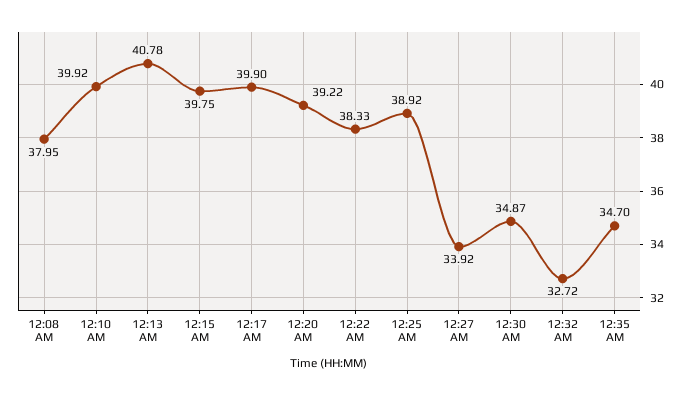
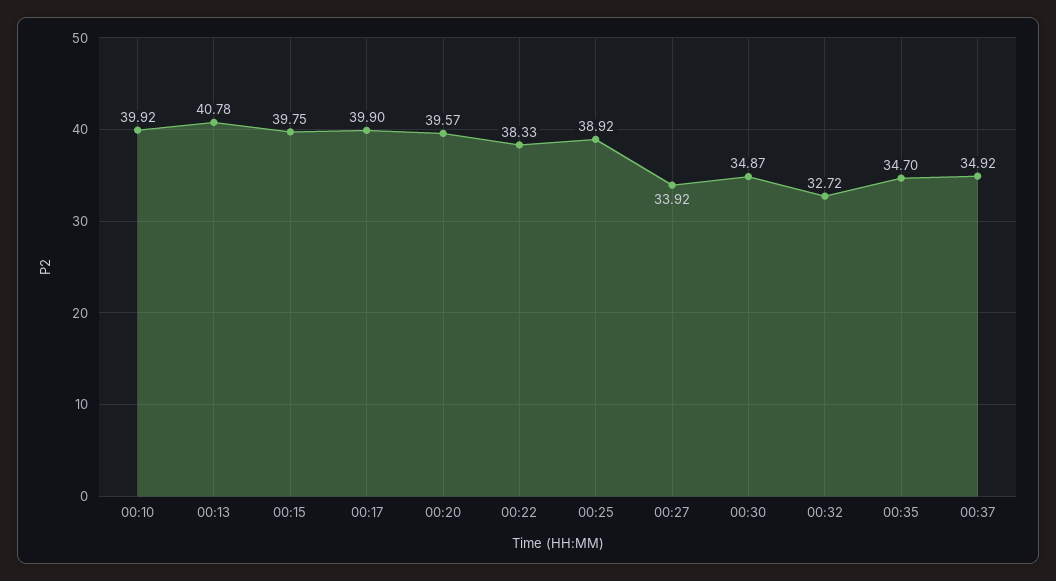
12:08 AM: 37.95 -> none
12:20 AM: 39.22 -> 39.57
00:37: none -> 34.92

